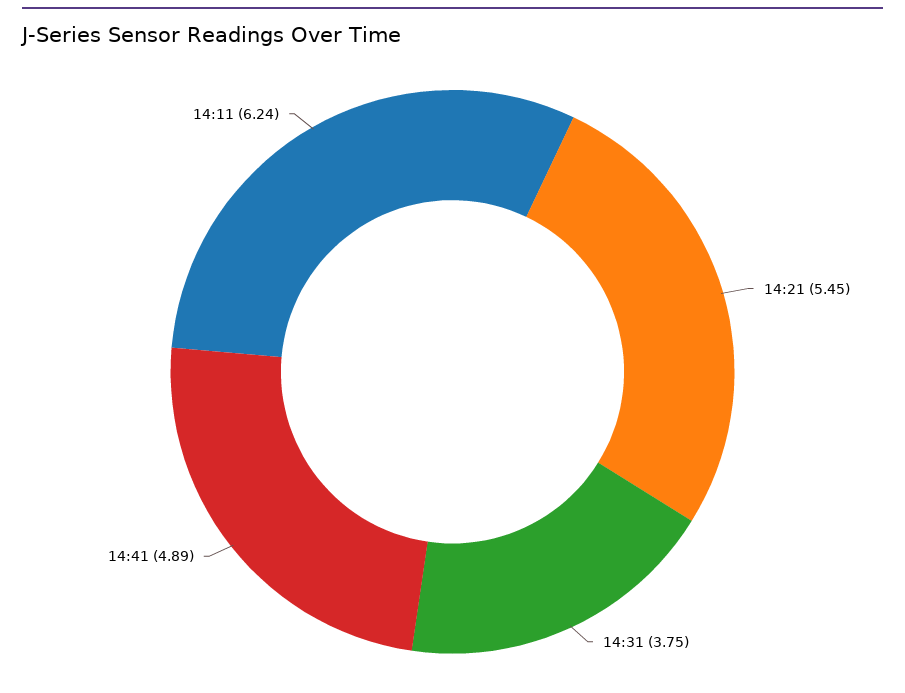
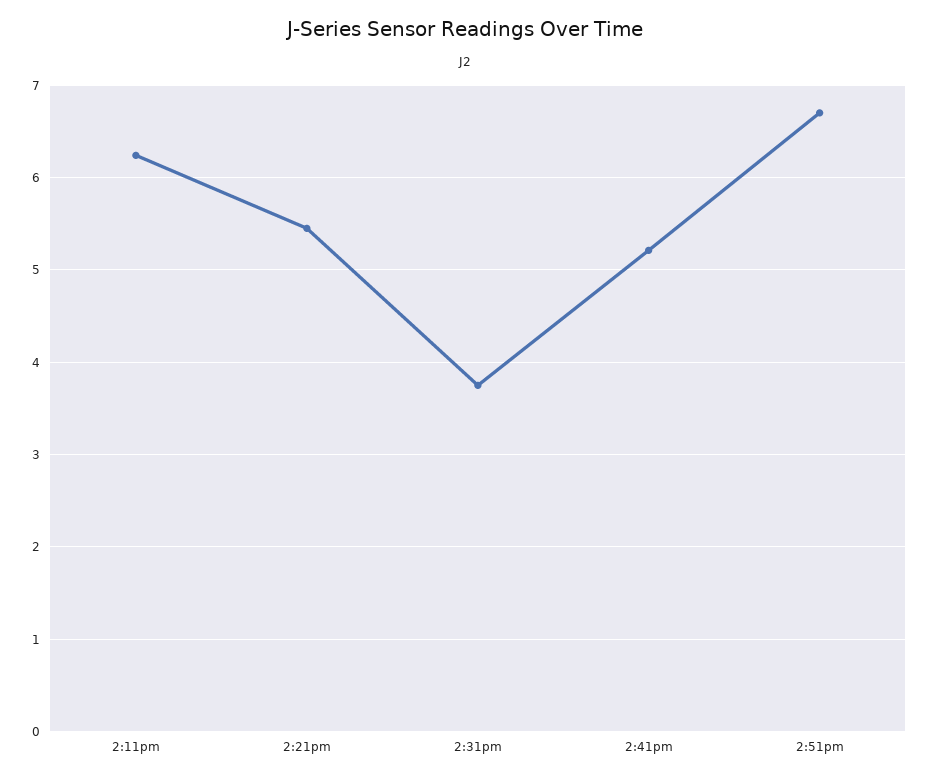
14:41: 4.89 -> 5.2
2:51pm: none -> 6.7

